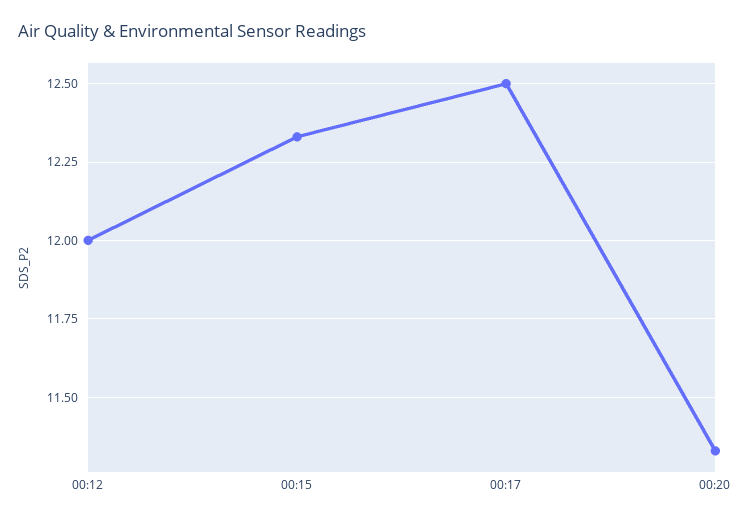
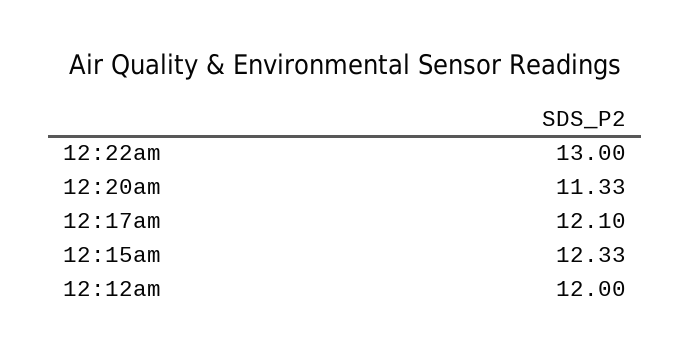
00:17: 12.5 -> 12.1
12:22am: none -> 13

